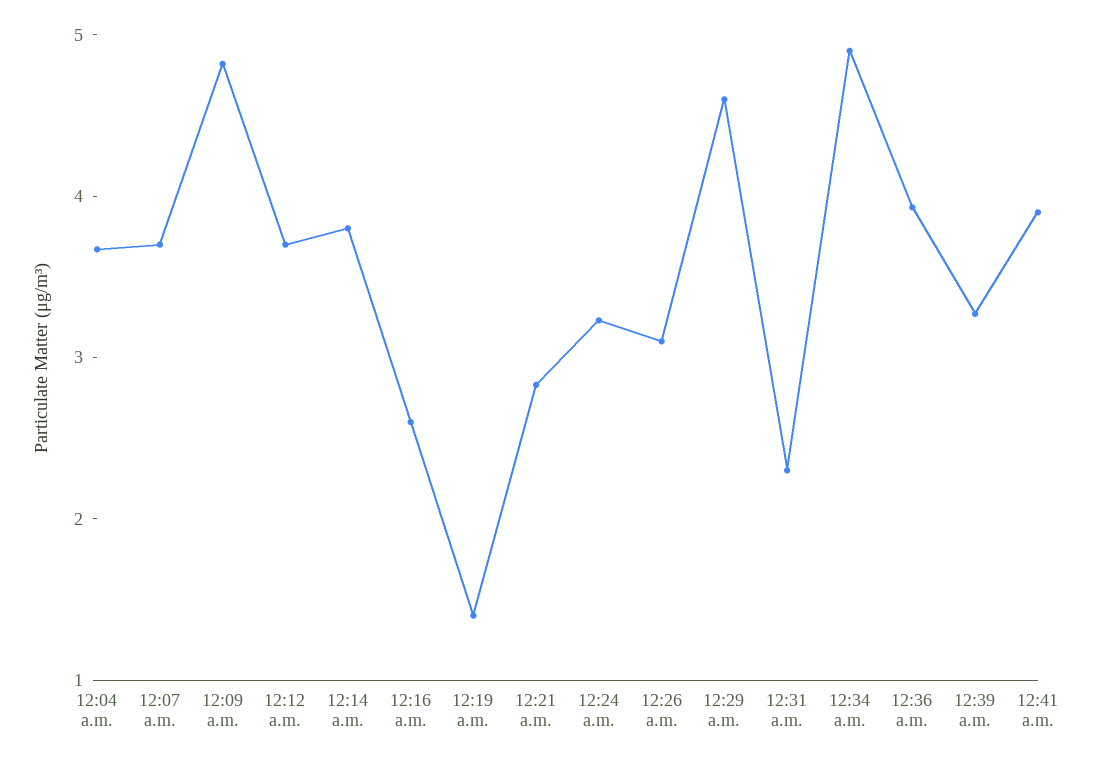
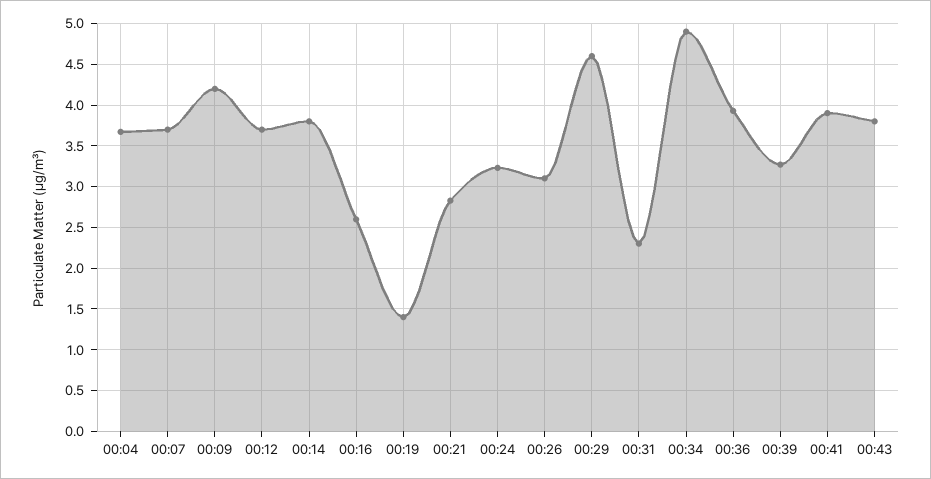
12:09 a.m.: 4.8 -> 4.2
00:43: none -> 3.8

